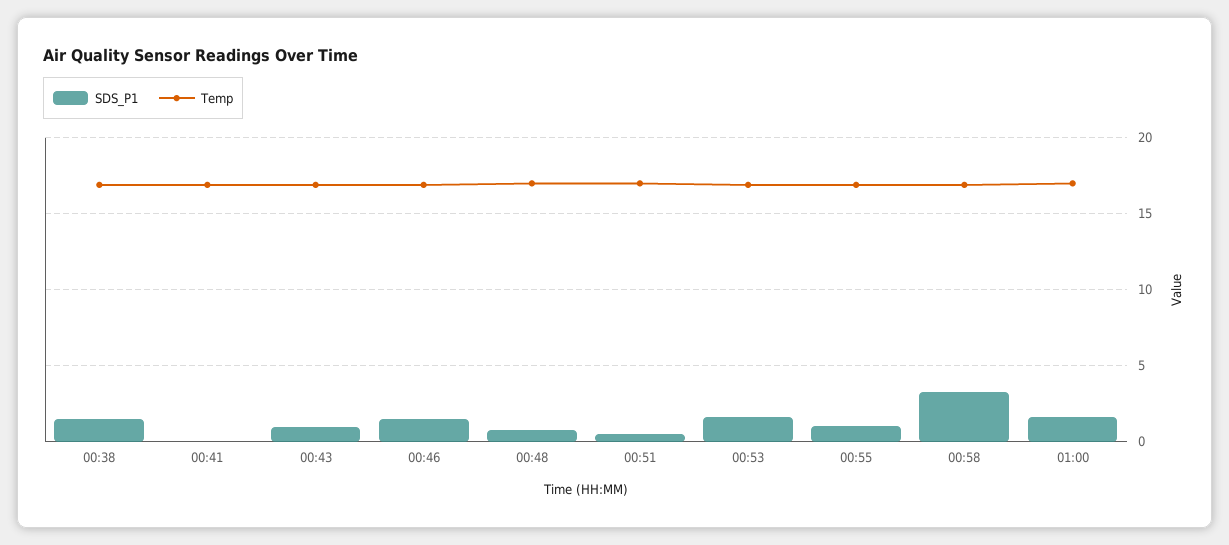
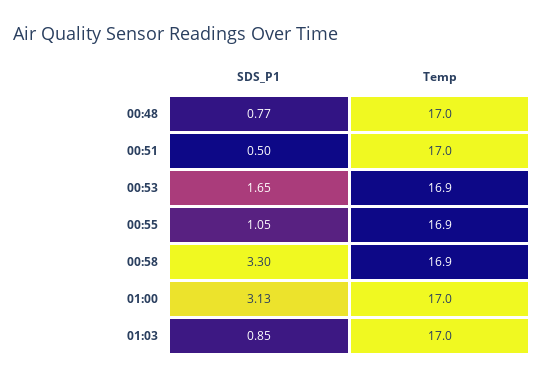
SDS_P1, 00:38: 1.5 -> none
Temp, 00:38: 17 -> none
SDS_P1, 00:41: 0 -> none
Temp, 00:41: 17 -> none
SDS_P1, 00:43: 1 -> none
Temp, 00:43: 17 -> none
SDS_P1, 00:46: 1.5 -> none
Temp, 00:46: 17 -> none
SDS_P1, 01:00: 1.5 -> 3.13
SDS_P1, 01:03: none -> 0.85
Temp, 01:03: none -> 17

